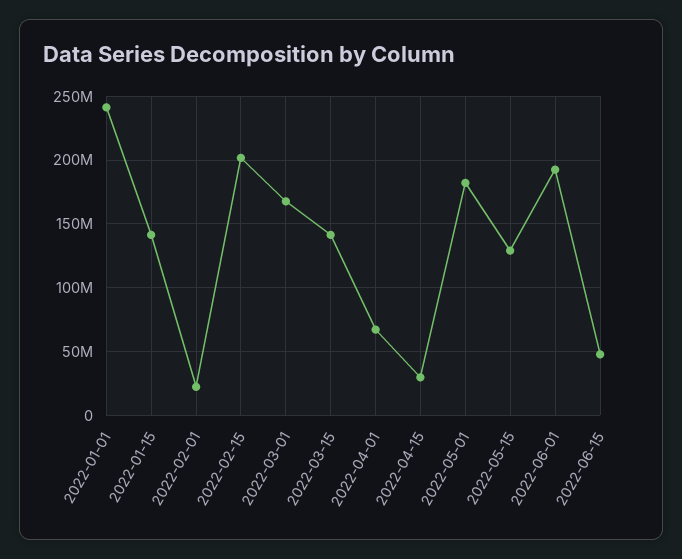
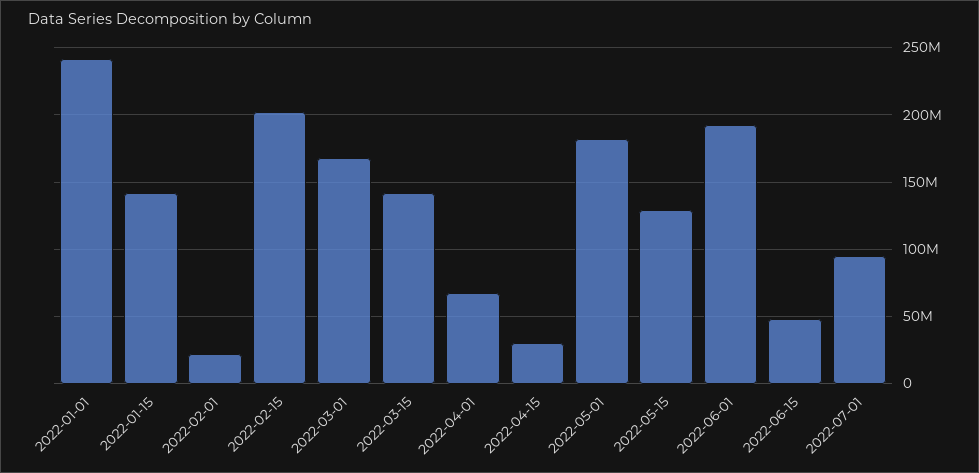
2022-07-01: none -> 95000000

